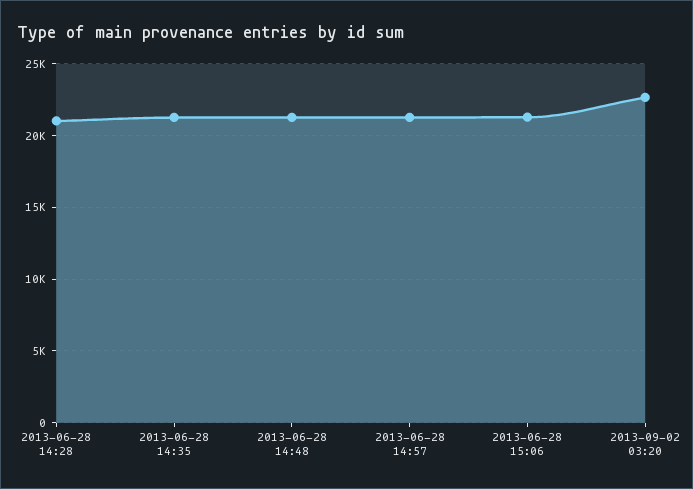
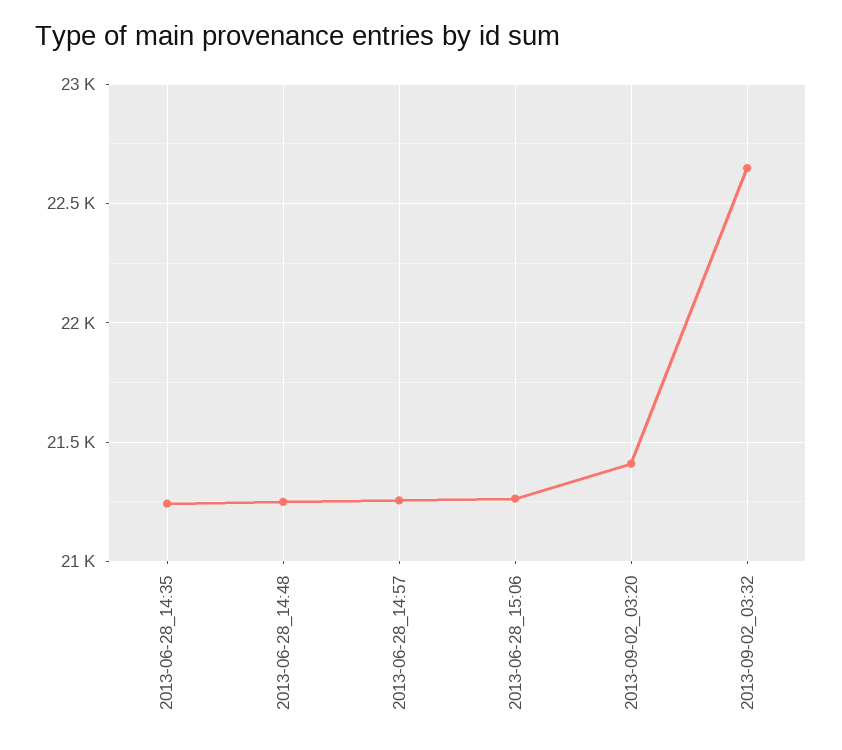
2013-06-28 14:28: 21000 -> none
2013-09-02 03:20: 22500 -> 21400
2013-09-02_03:32: none -> 22650

